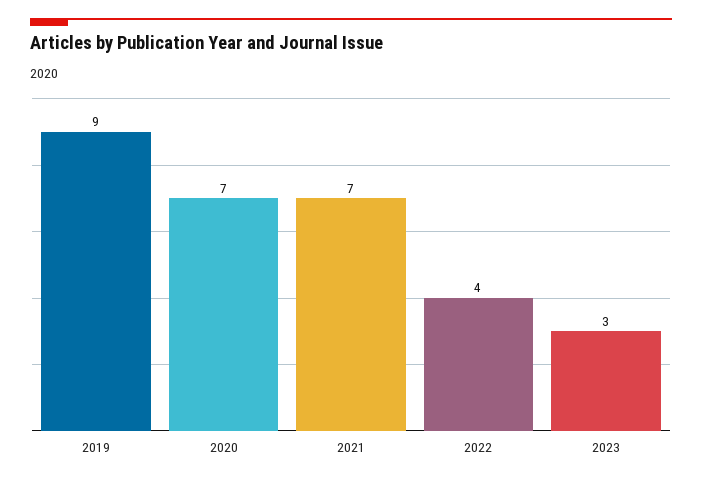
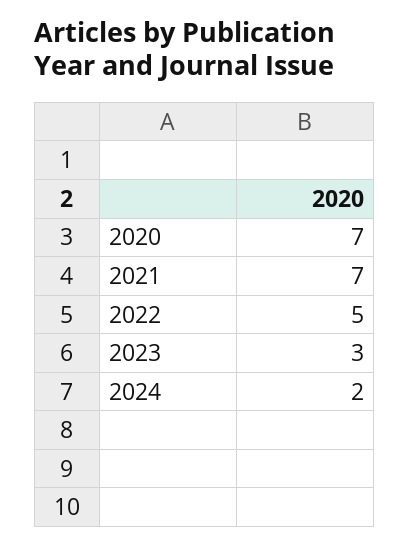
2019: 9 -> none
2022: 4 -> 5
2024: none -> 2

